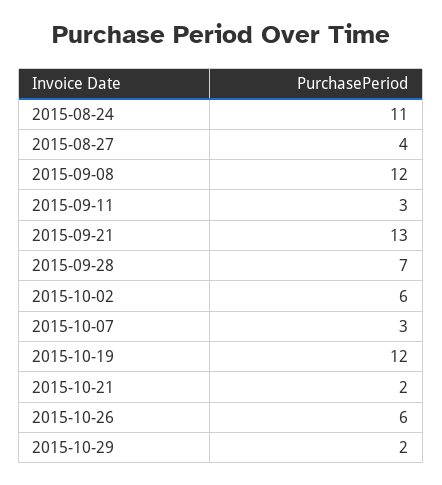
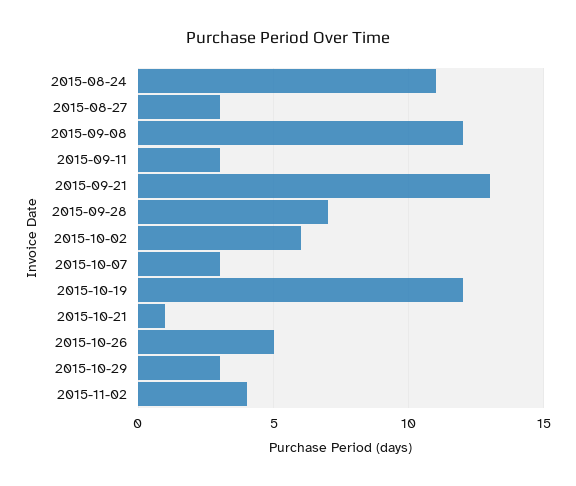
2015-08-27: 4 -> 3
2015-10-21: 2 -> 1
2015-10-26: 6 -> 5
2015-10-29: 2 -> 3
2015-11-02: none -> 4

